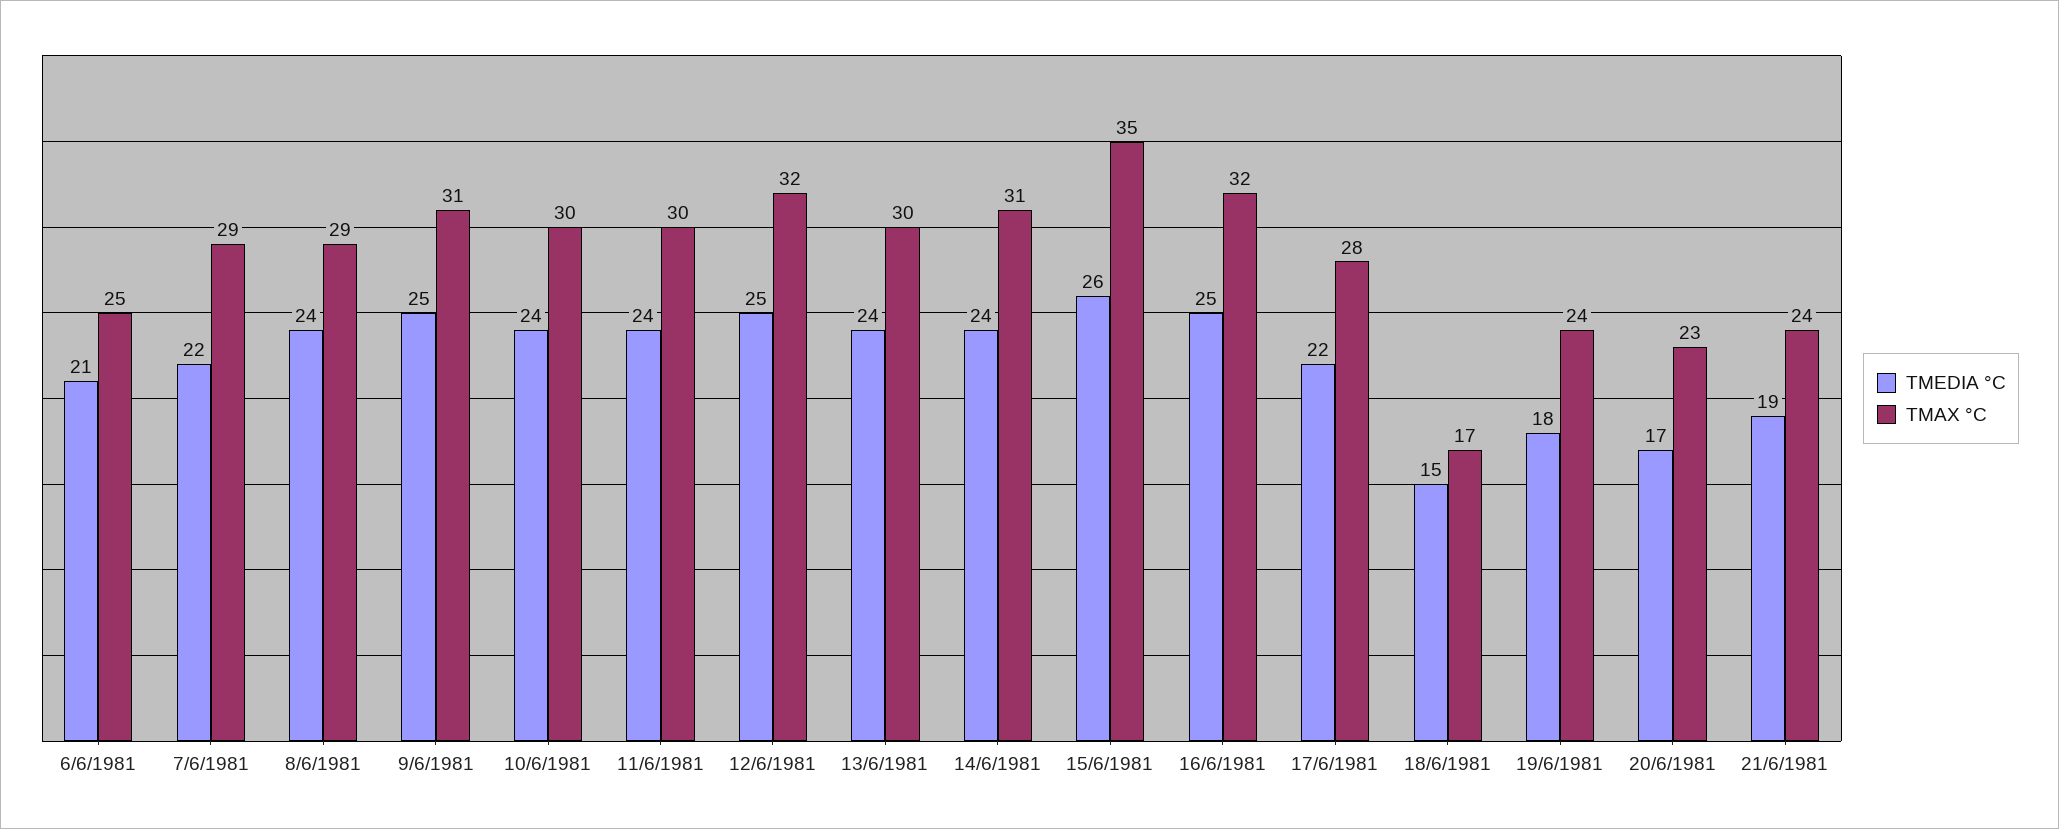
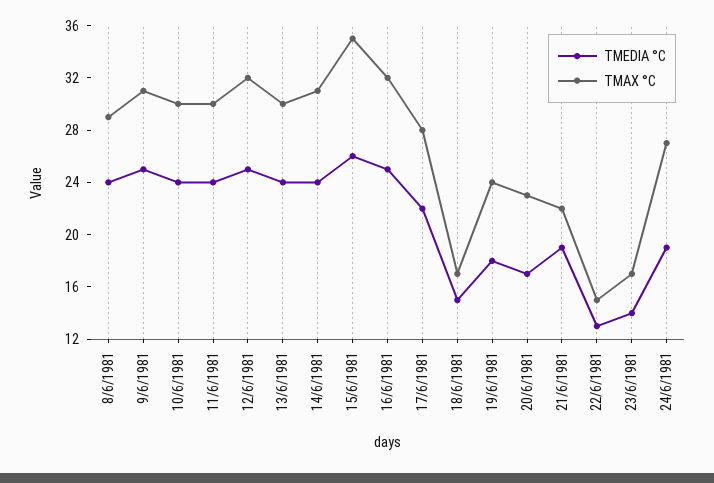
TMEDIA °C, 6/6/1981: 21 -> none
TMAX °C, 6/6/1981: 25 -> none
TMEDIA °C, 7/6/1981: 22 -> none
TMAX °C, 7/6/1981: 29 -> none
TMAX °C, 21/6/1981: 24 -> 22
TMEDIA °C, 22/6/1981: none -> 13
TMAX °C, 22/6/1981: none -> 15
TMEDIA °C, 23/6/1981: none -> 14
TMAX °C, 23/6/1981: none -> 17
TMEDIA °C, 24/6/1981: none -> 19
TMAX °C, 24/6/1981: none -> 27

